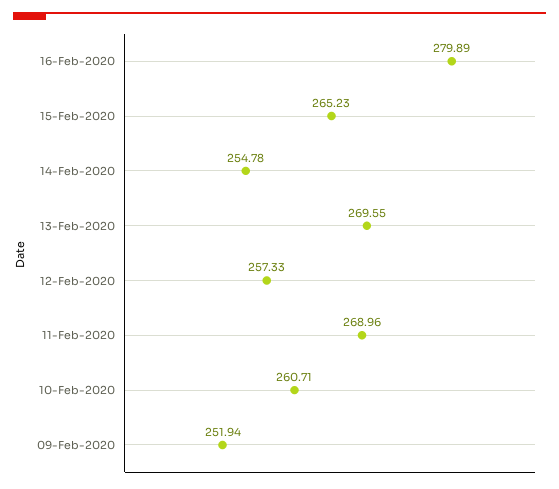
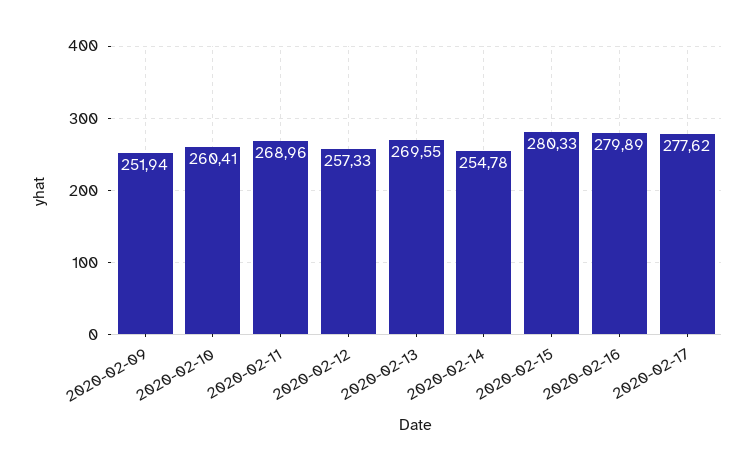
15-Feb-2020: 265.23 -> 280.33
10-Feb-2020: 260.71 -> 260.41
2020-02-17: none -> 277.62

